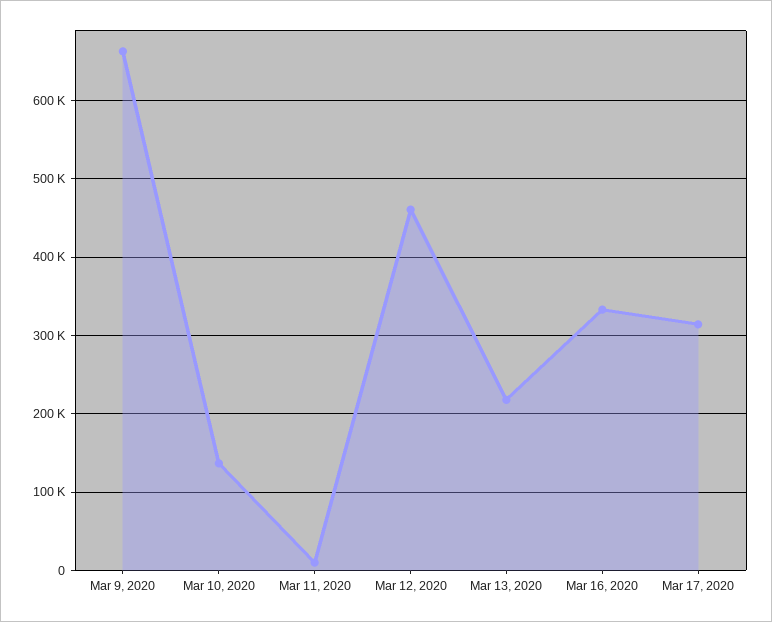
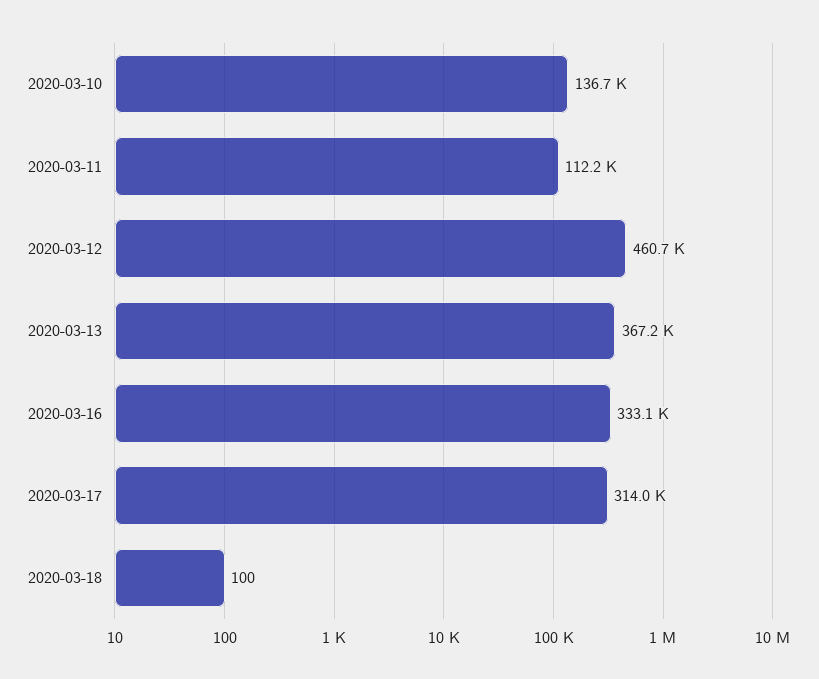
Mar 9, 2020: 660000 -> none
Mar 11, 2020: 10000 -> 112200
Mar 13, 2020: 220000 -> 367200
2020-03-18: none -> 100

